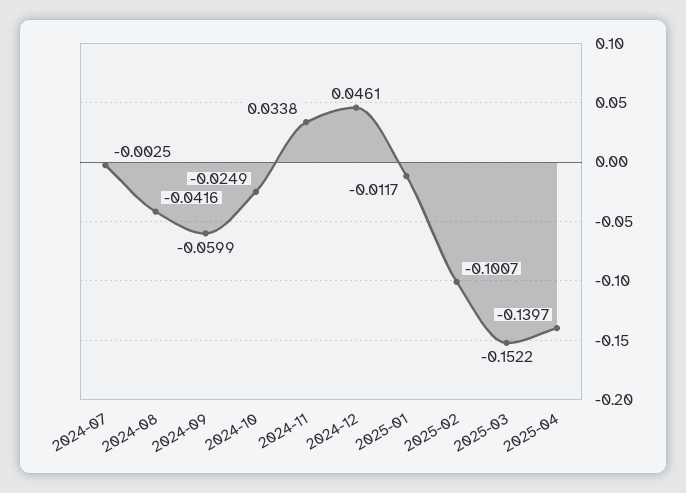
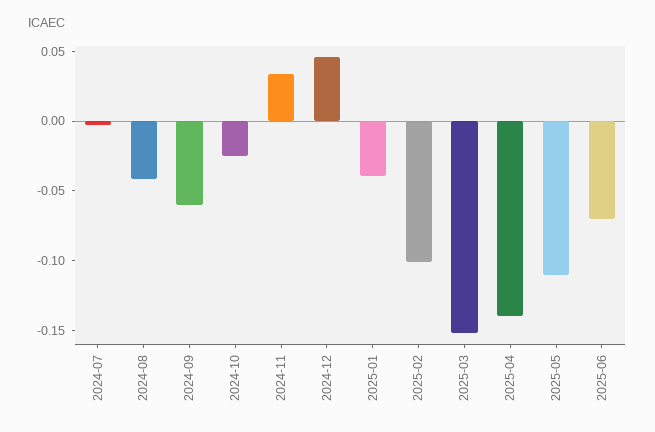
2025-01: -0.0117 -> -0.04
2025-05: none -> -0.11
2025-06: none -> -0.07

